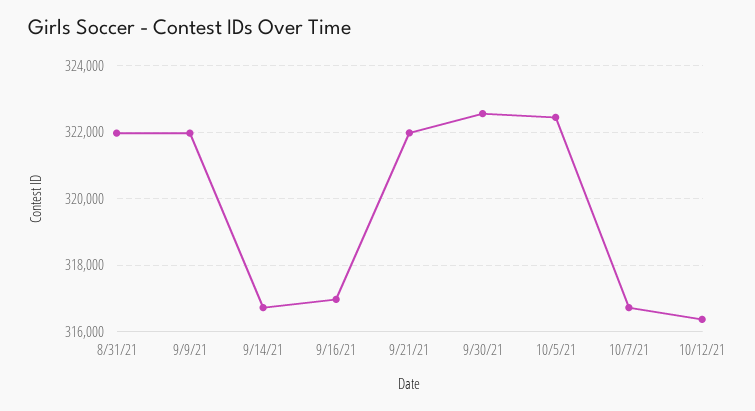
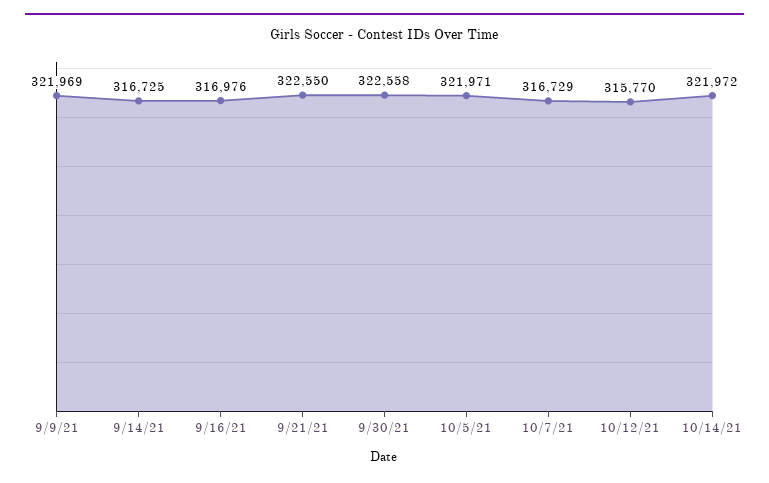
8/31/21: 322000 -> none
9/21/21: 322000 -> 322550
10/5/21: 322400 -> 321971
10/12/21: 316400 -> 315770
10/14/21: none -> 321972

